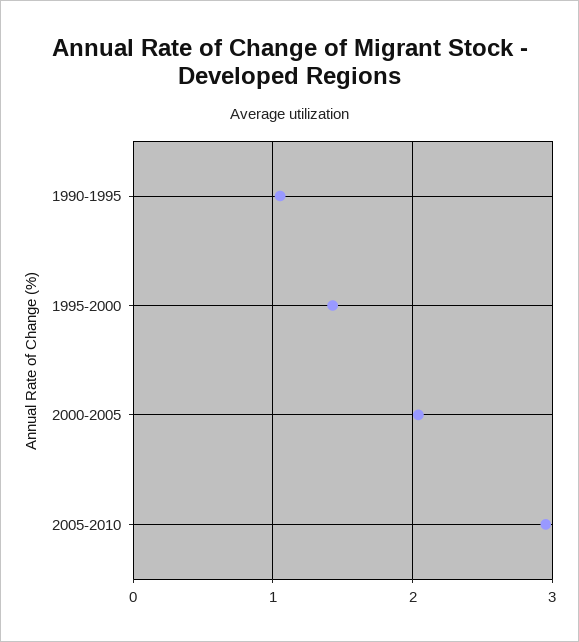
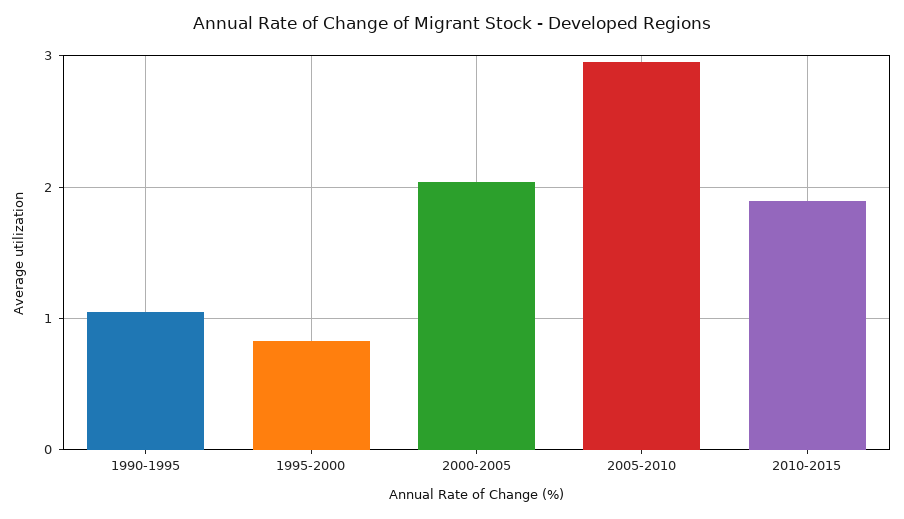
1995-2000: 1.4 -> 0.8
2010-2015: none -> 1.9

